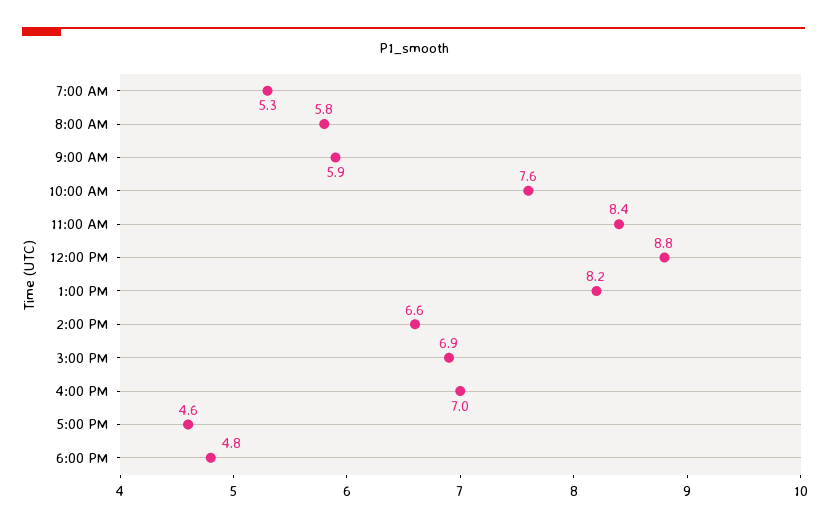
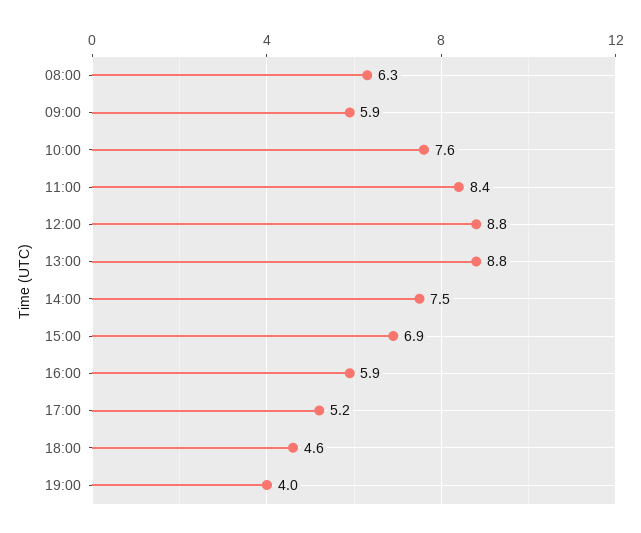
7:00 AM: 5.3 -> none
8:00 AM: 5.8 -> 6.3
1:00 PM: 8.2 -> 8.8
2:00 PM: 6.6 -> 7.5
4:00 PM: 7 -> 5.9
5:00 PM: 4.6 -> 5.2
6:00 PM: 4.8 -> 4.6
19:00: none -> 4

